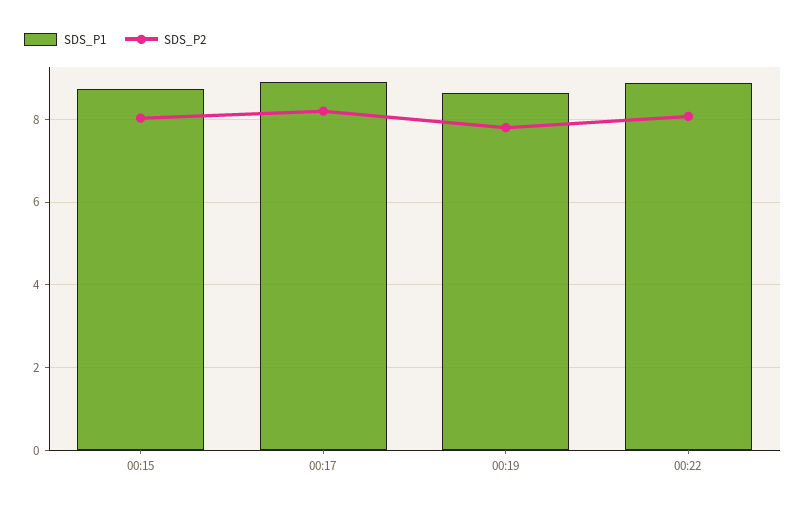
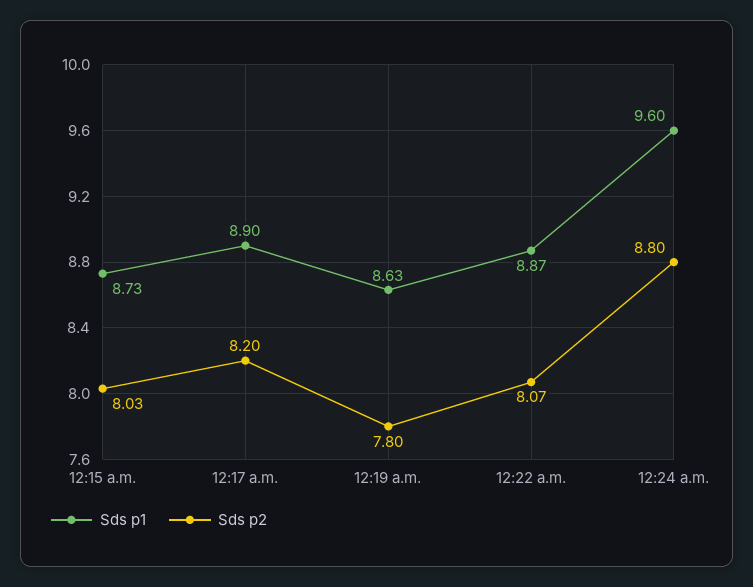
SDS_P1, 12:24 a.m.: none -> 9.6
SDS_P2, 12:24 a.m.: none -> 8.8

